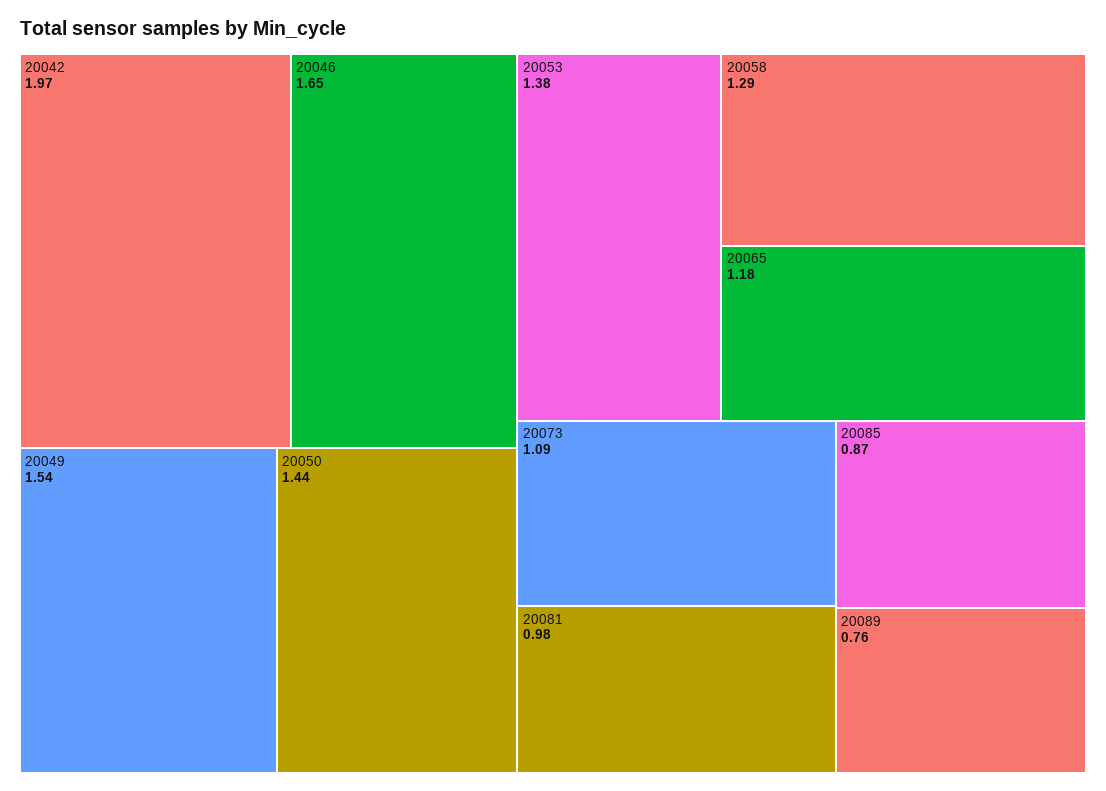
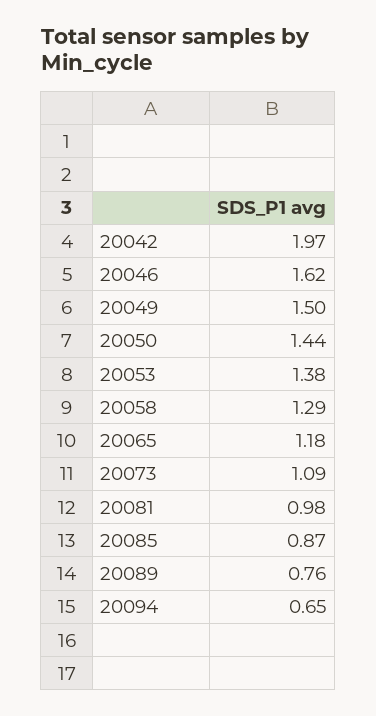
20046: 1.65 -> 1.62
20049: 1.54 -> 1.5
20094: none -> 0.65

